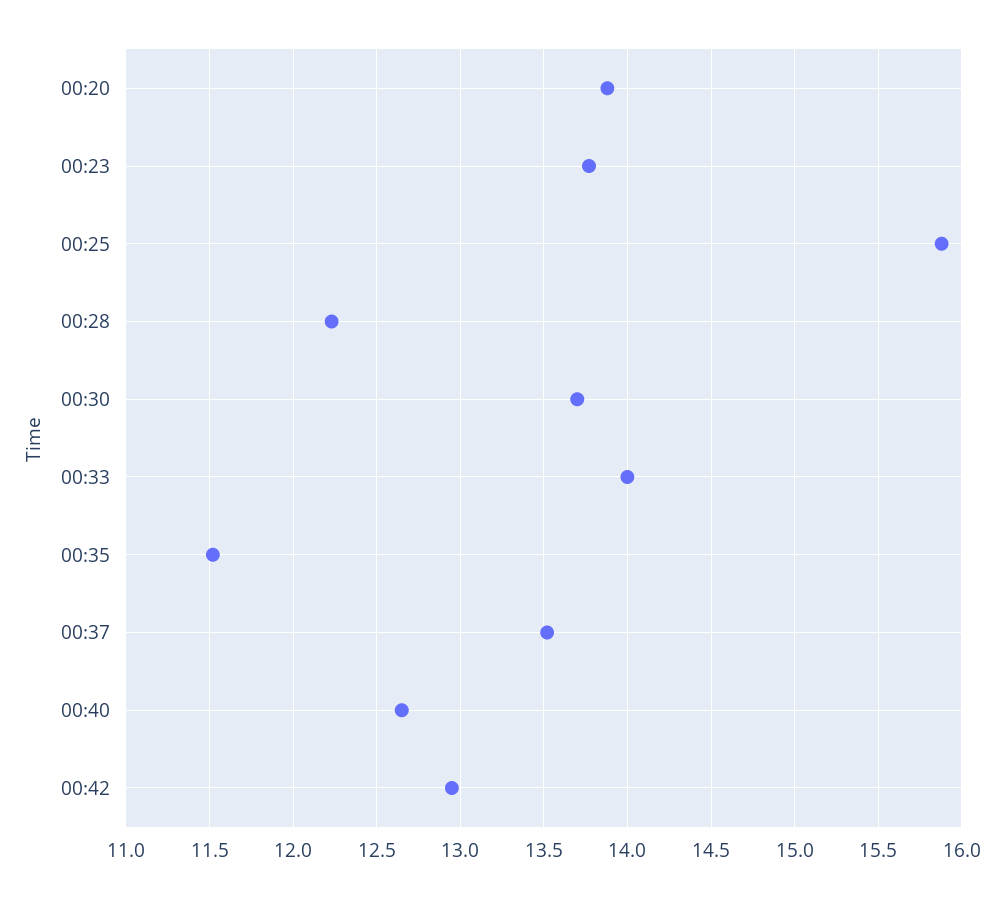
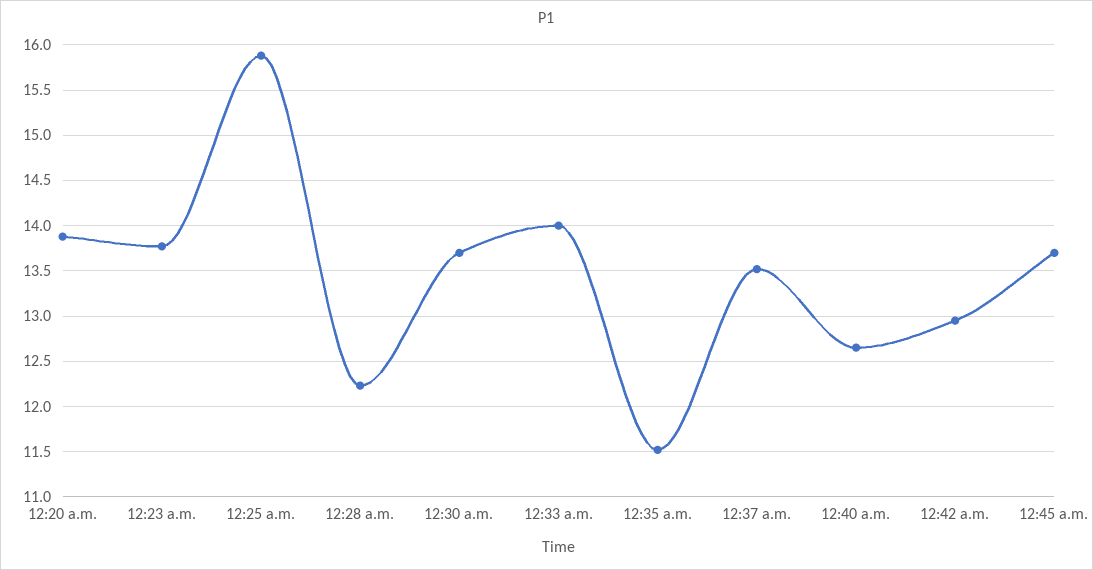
12:45 a.m.: none -> 13.7

